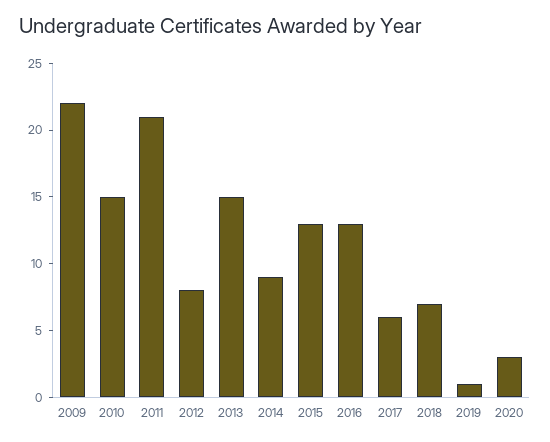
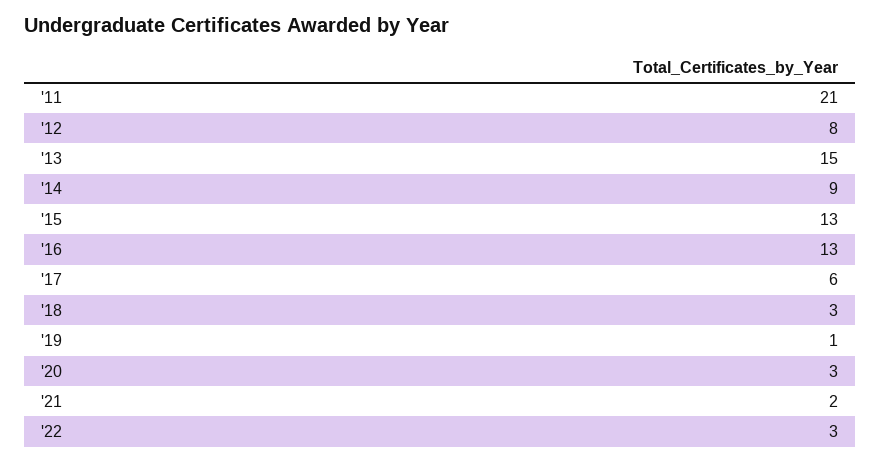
2009: 22 -> none
2010: 15 -> none
2018: 7 -> 3
'21: none -> 2
'22: none -> 3

